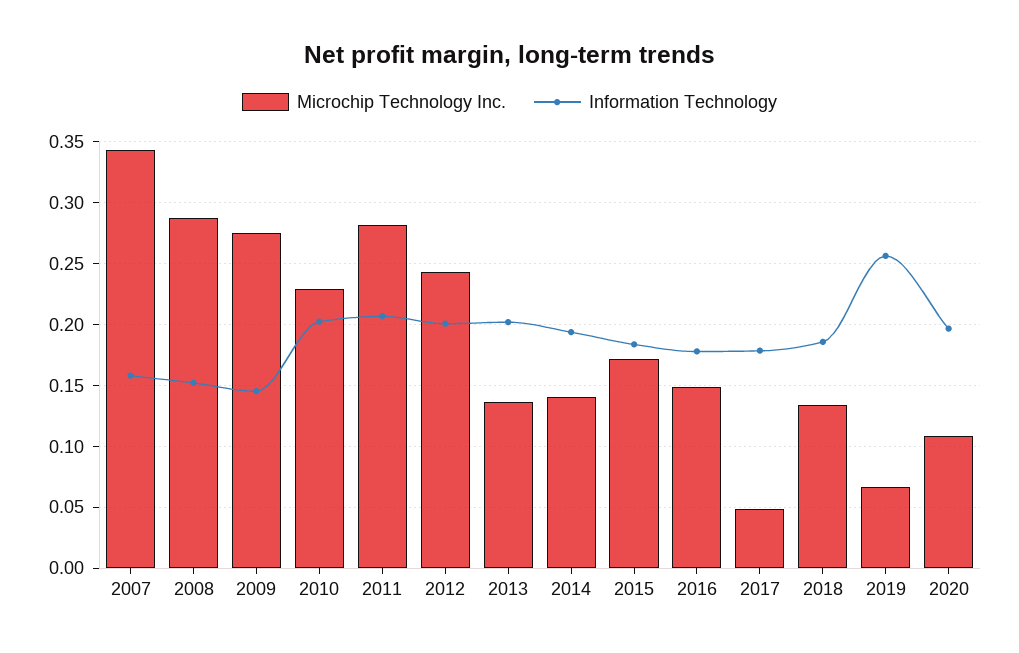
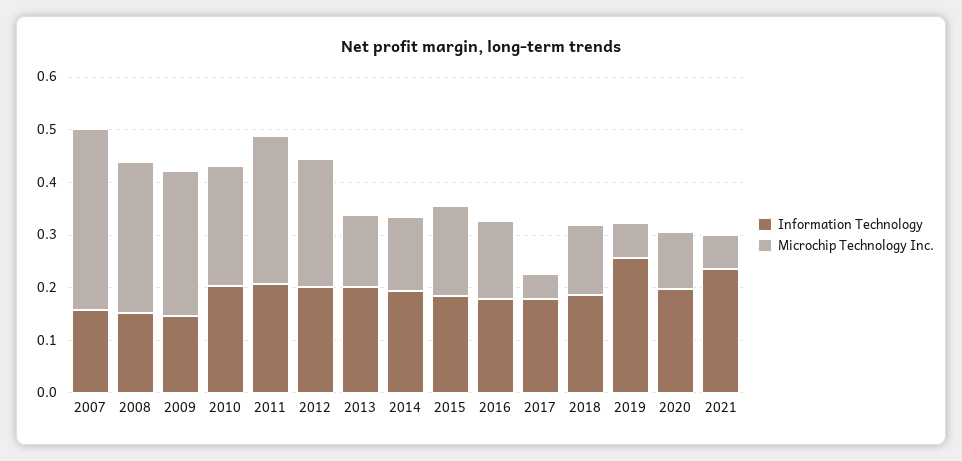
Information Technology, 2021: none -> 0.24
Microchip Technology Inc., 2021: none -> 0.06

